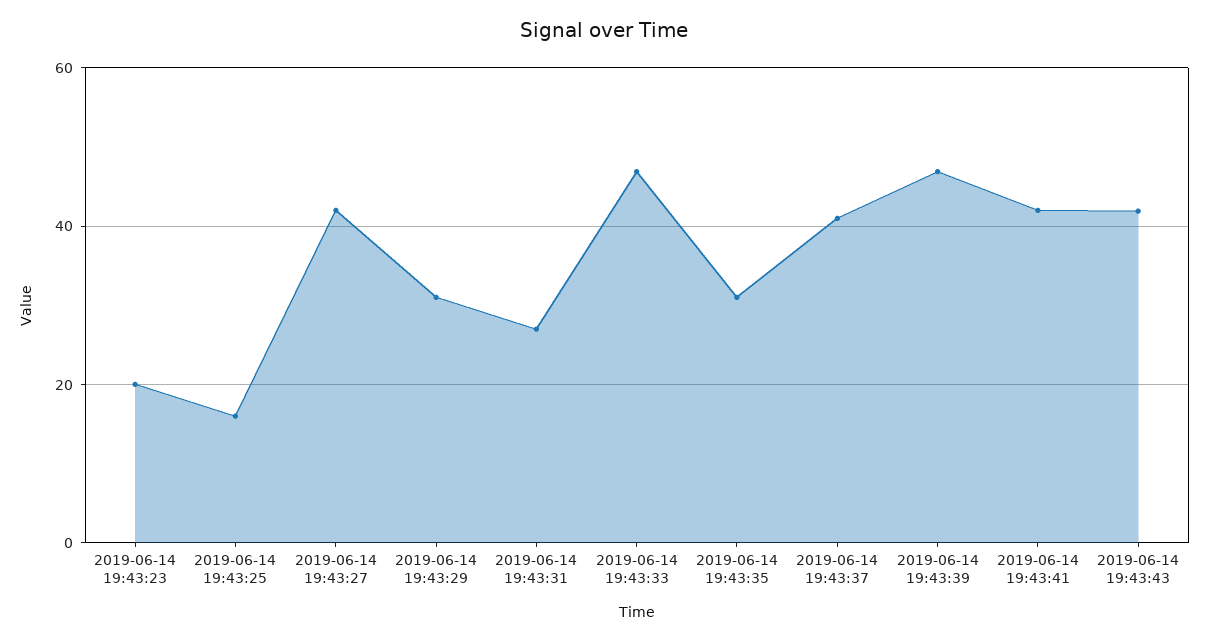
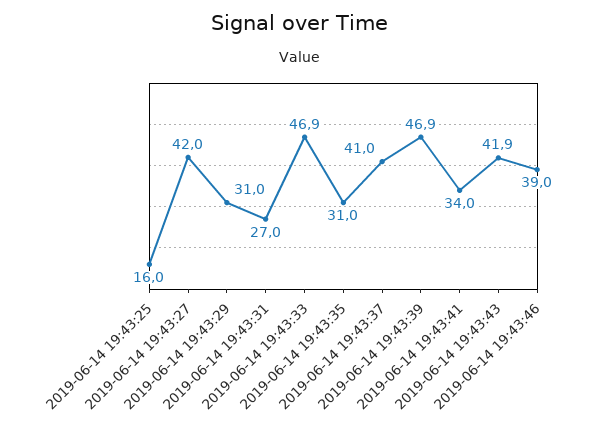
2019-06-14 19:43:23: 20 -> none
2019-06-14 19:43:41: 42 -> 34
2019-06-14 19:43:46: none -> 39

